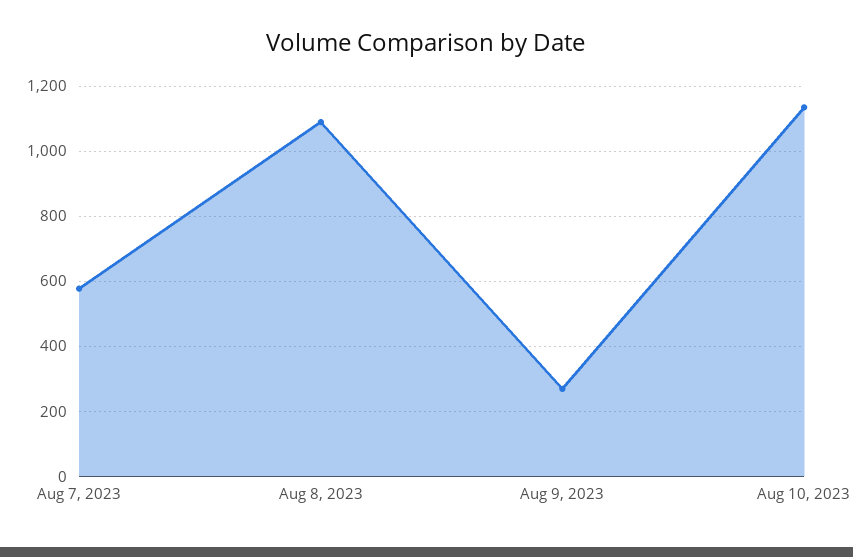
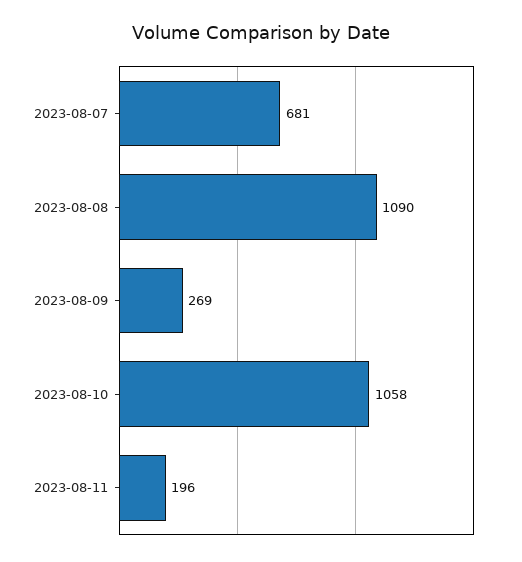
Aug 7, 2023: 580 -> 681
Aug 10, 2023: 1140 -> 1058
2023-08-11: none -> 196

